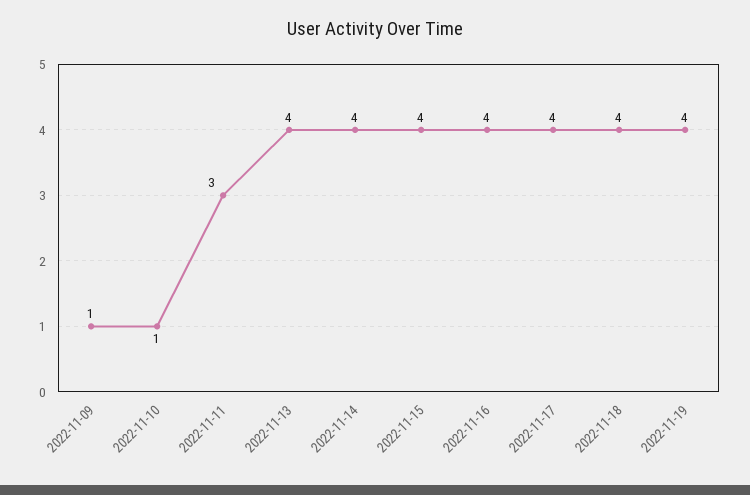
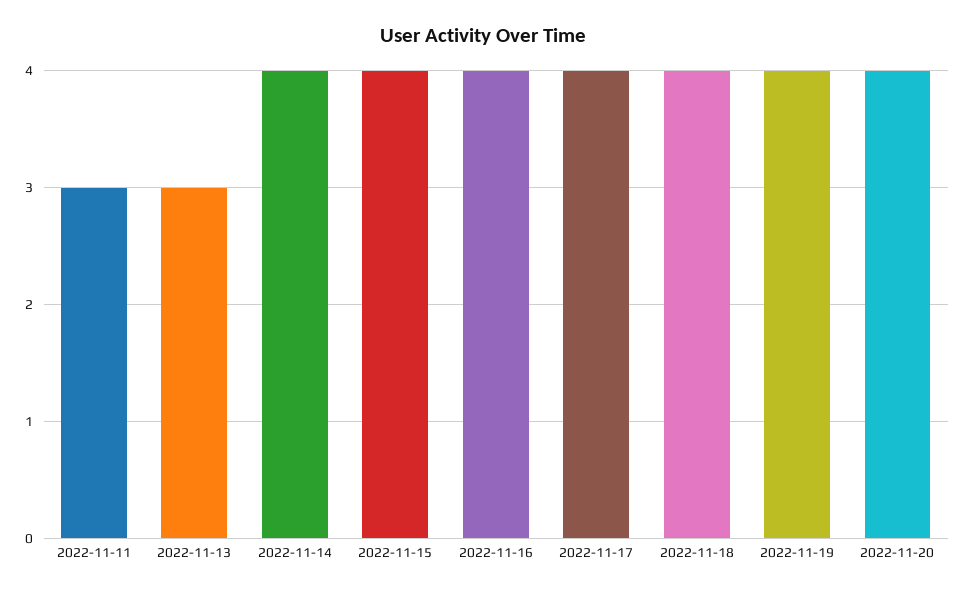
2022-11-09: 1 -> none
2022-11-10: 1 -> none
2022-11-13: 4 -> 3
2022-11-20: none -> 4

